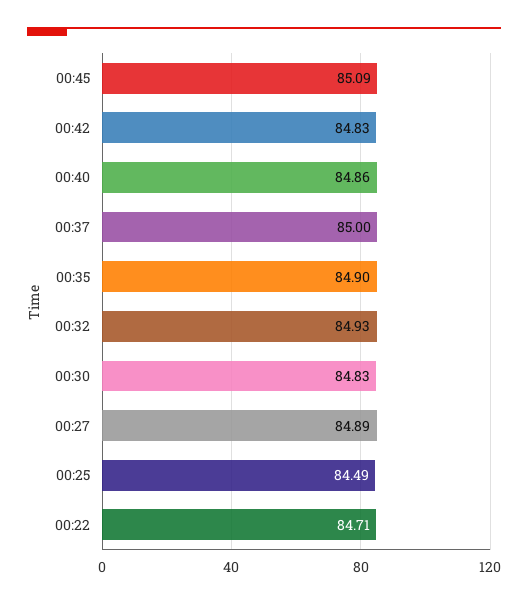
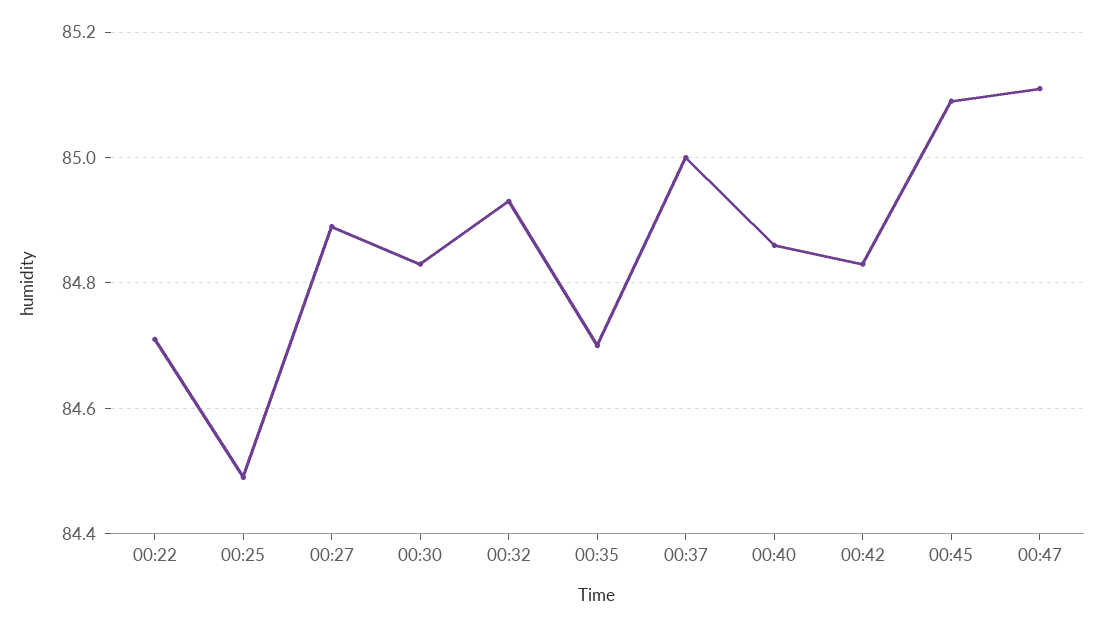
00:35: 84.9 -> 84.7
00:47: none -> 85.1

